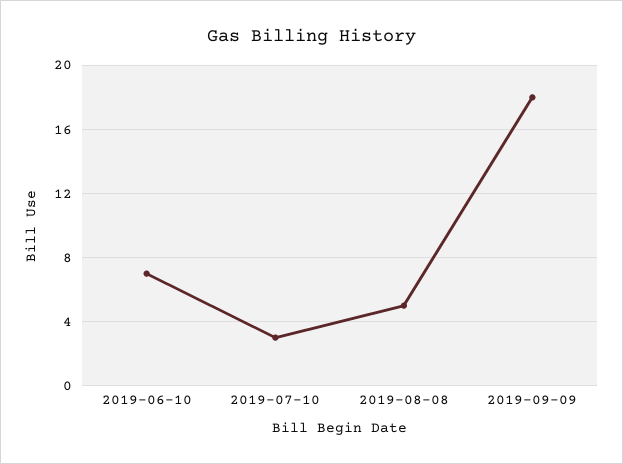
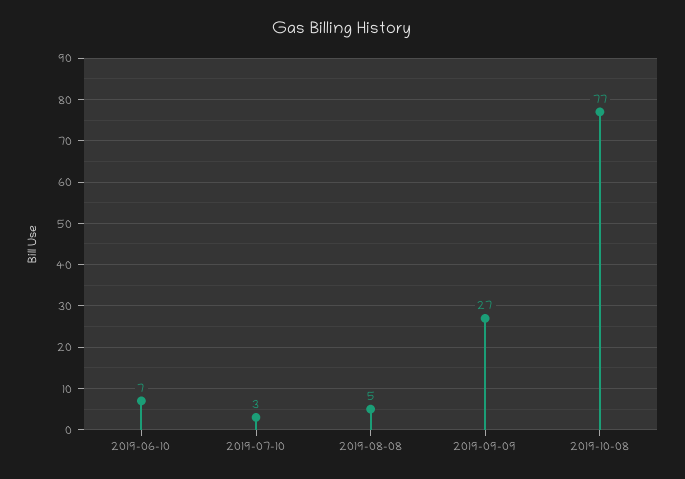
2019-09-09: 18 -> 27
2019-10-08: none -> 77

